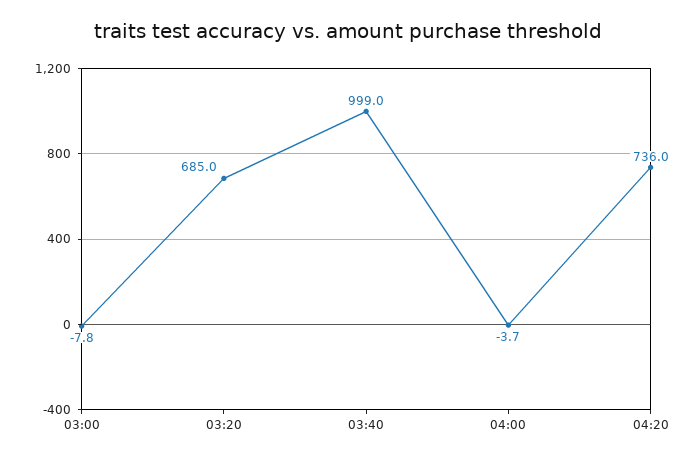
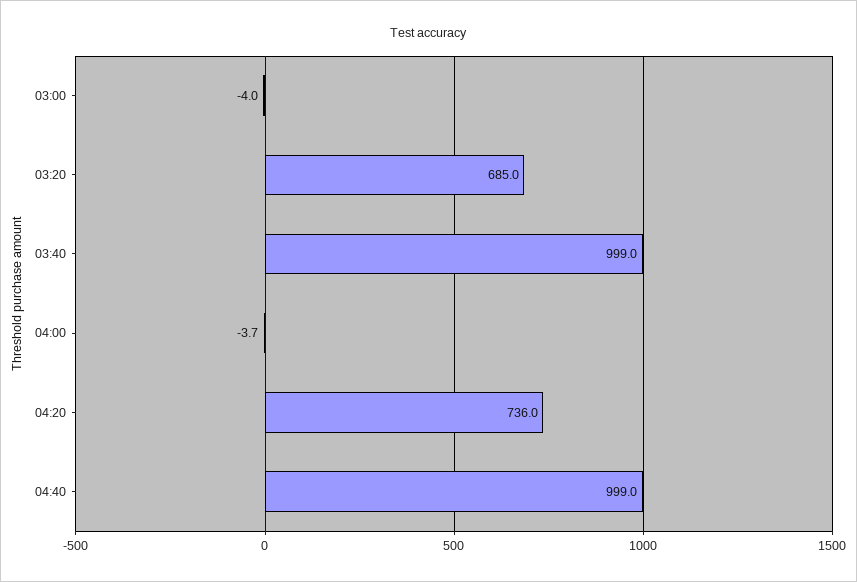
03:00: -7.8 -> -4
04:40: none -> 999

